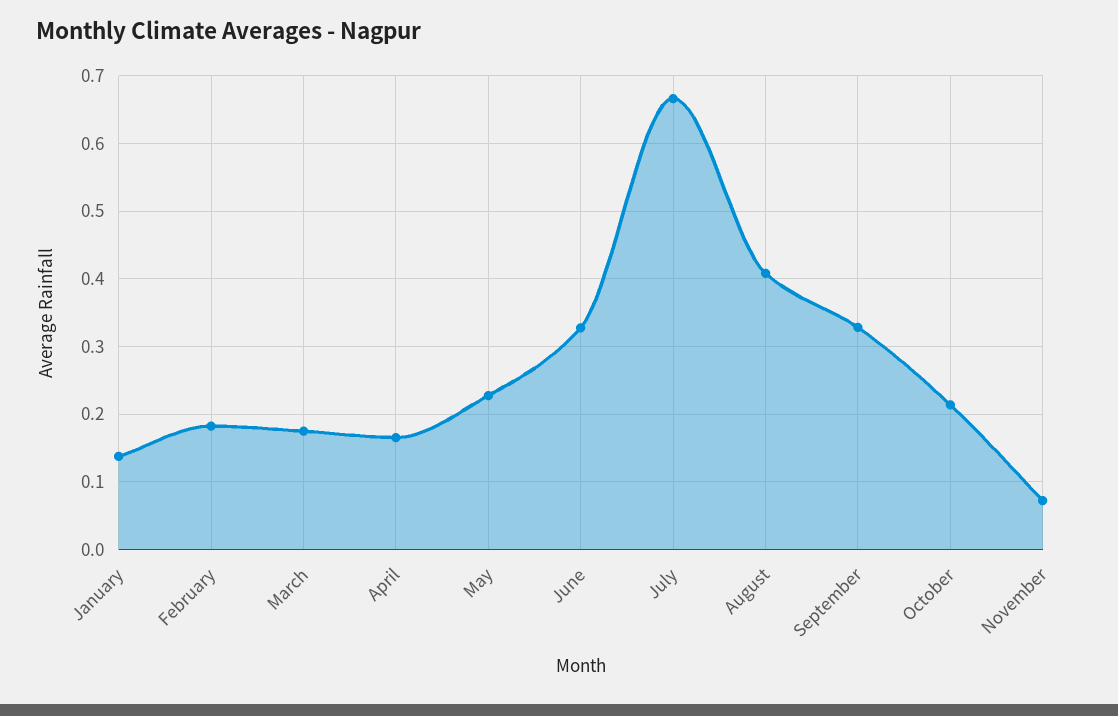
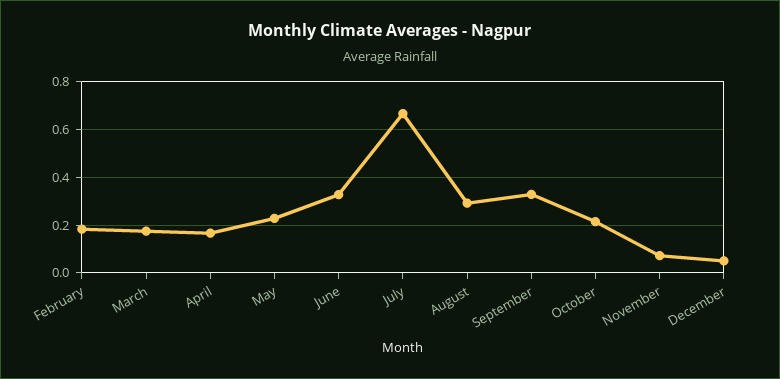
January: 0.14 -> none
August: 0.41 -> 0.3
December: none -> 0.05

